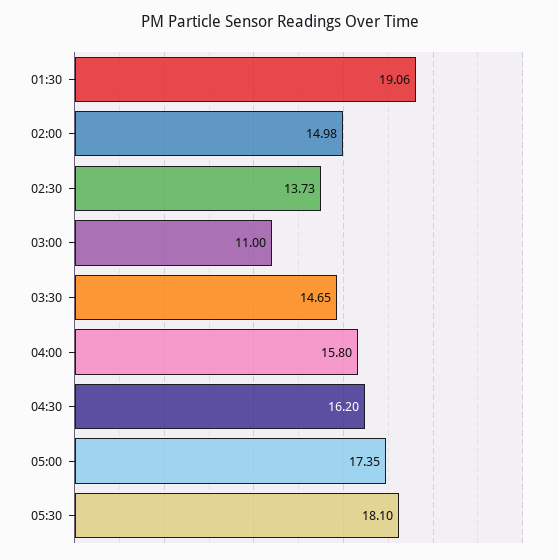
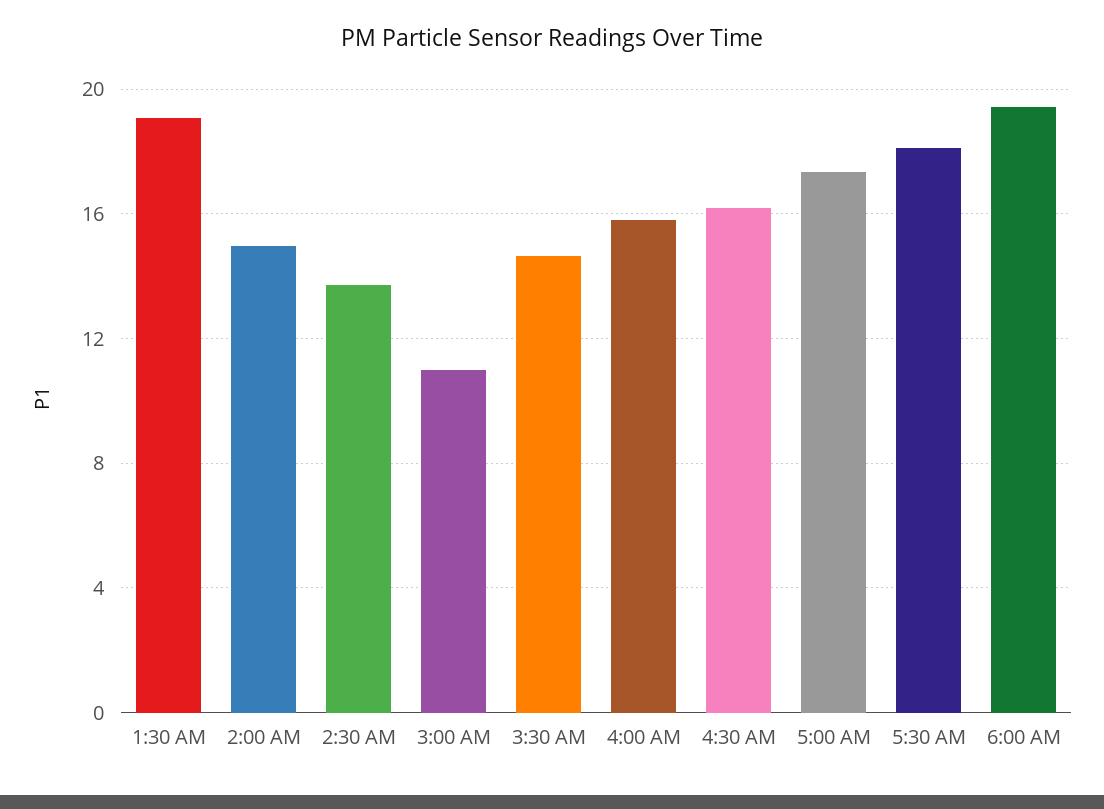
6:00 AM: none -> 19.5

